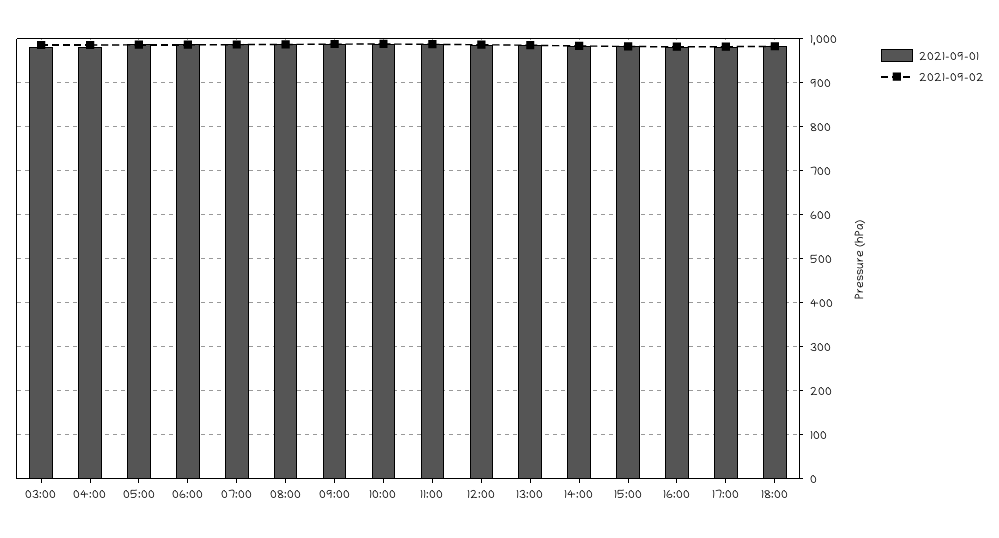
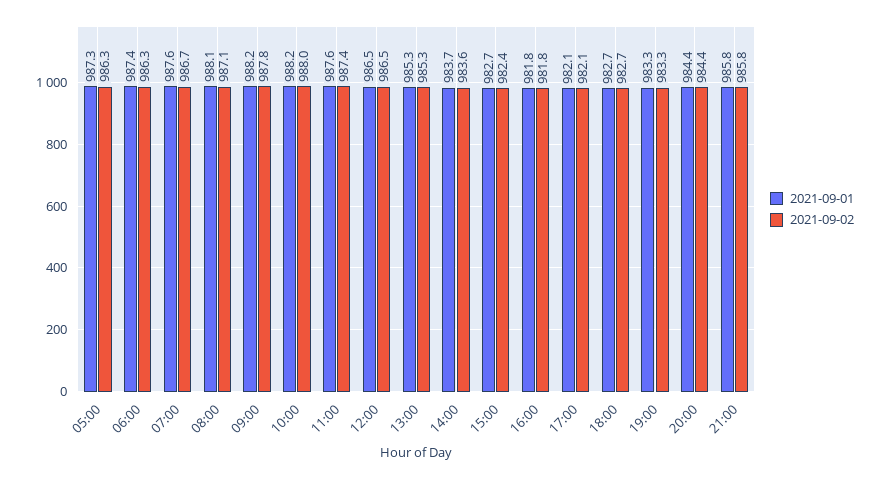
2021-09-01, 03:00: 980 -> none
2021-09-02, 03:00: 980 -> none
2021-09-01, 04:00: 980 -> none
2021-09-02, 04:00: 980 -> none
2021-09-01, 19:00: none -> 983.3
2021-09-02, 19:00: none -> 983.3
2021-09-01, 20:00: none -> 984.4
2021-09-02, 20:00: none -> 984.4
2021-09-01, 21:00: none -> 985.8
2021-09-02, 21:00: none -> 985.8

